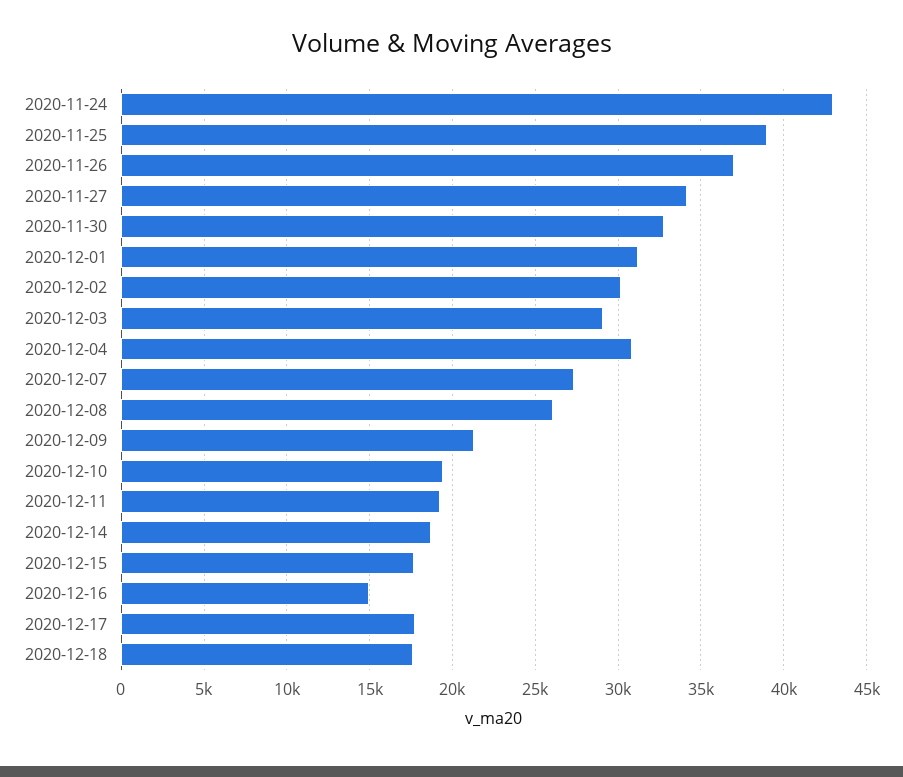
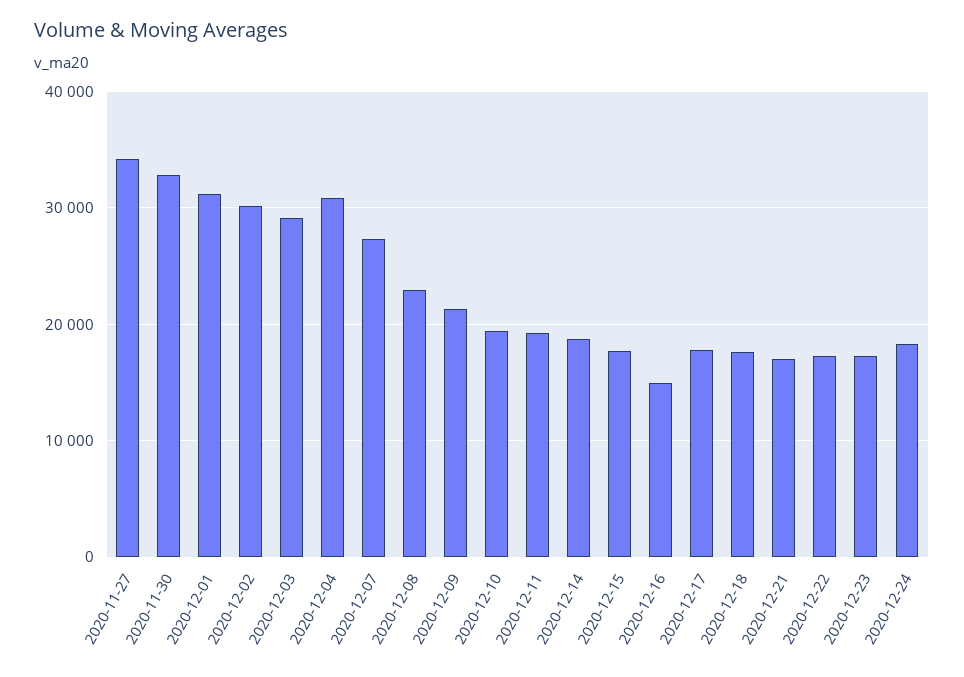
2020-11-24: 43000 -> none
2020-11-25: 39000 -> none
2020-11-26: 37000 -> none
2020-12-08: 26000 -> 23000
2020-12-21: none -> 17000
2020-12-22: none -> 17000
2020-12-23: none -> 17000
2020-12-24: none -> 18000

